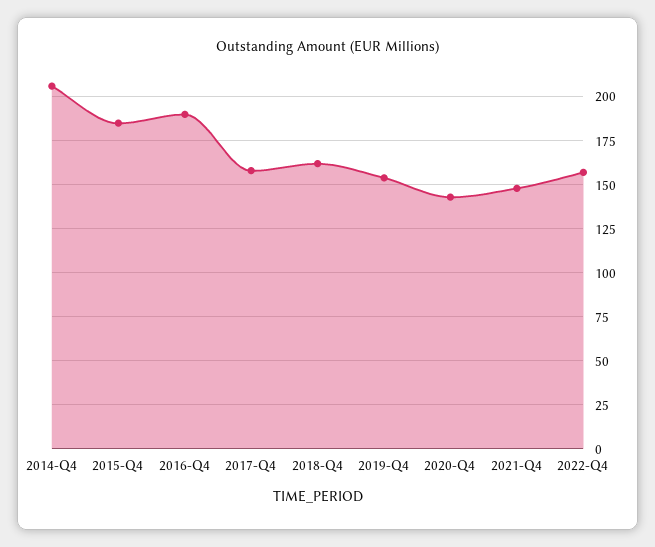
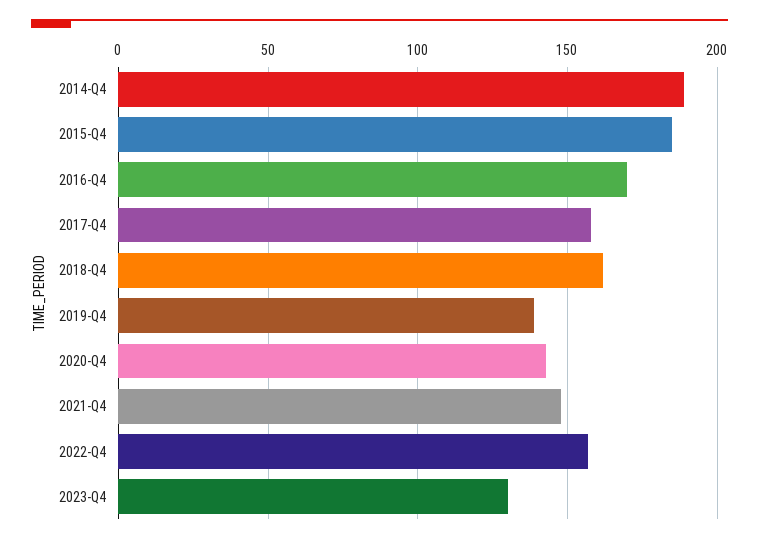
2014-Q4: 205 -> 190
2016-Q4: 190 -> 170
2019-Q4: 155 -> 140
2023-Q4: none -> 130

